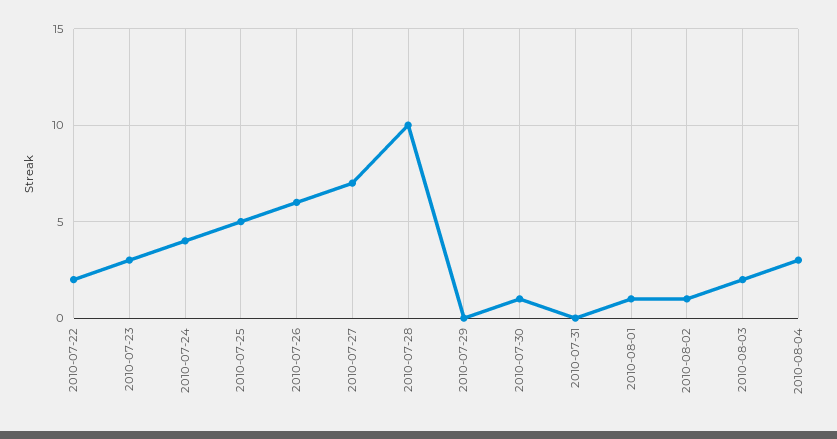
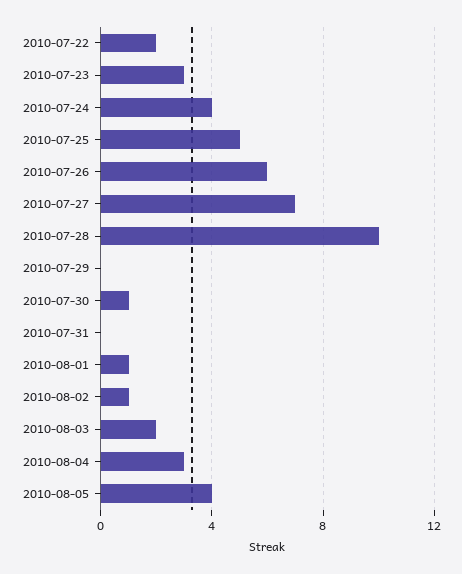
2010-08-05: none -> 4

